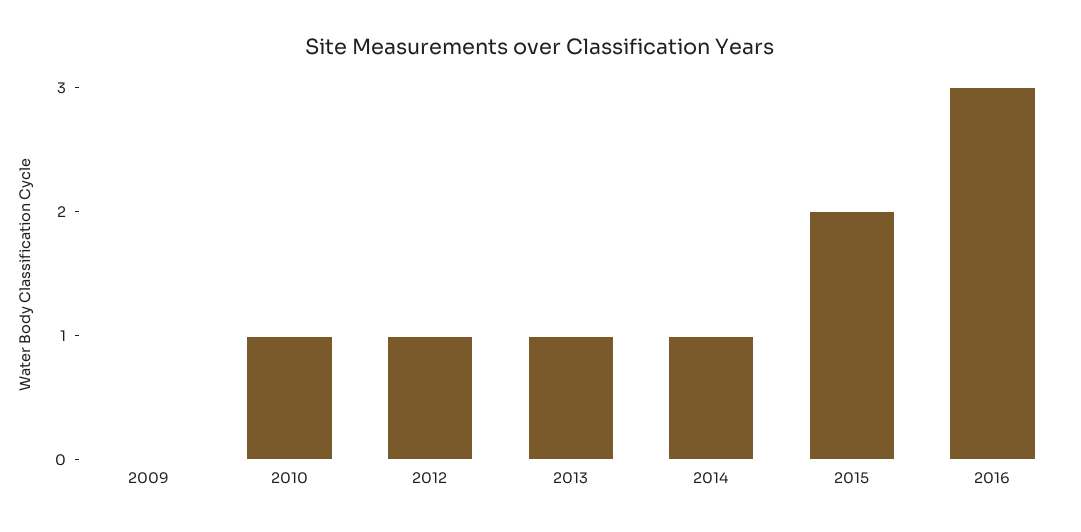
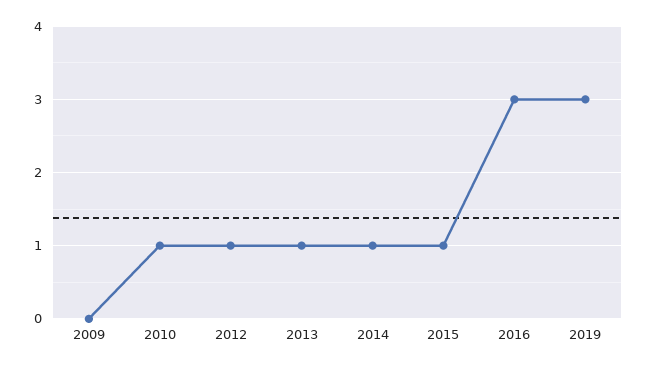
2015: 2 -> 1
2019: none -> 3

